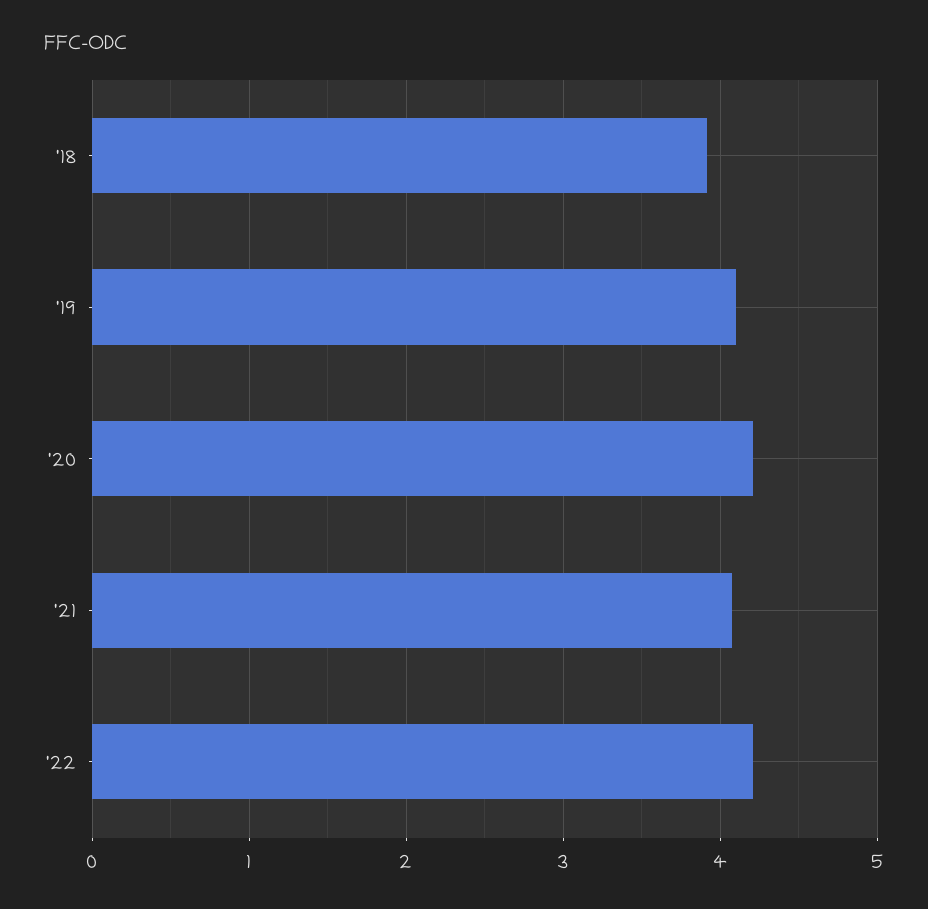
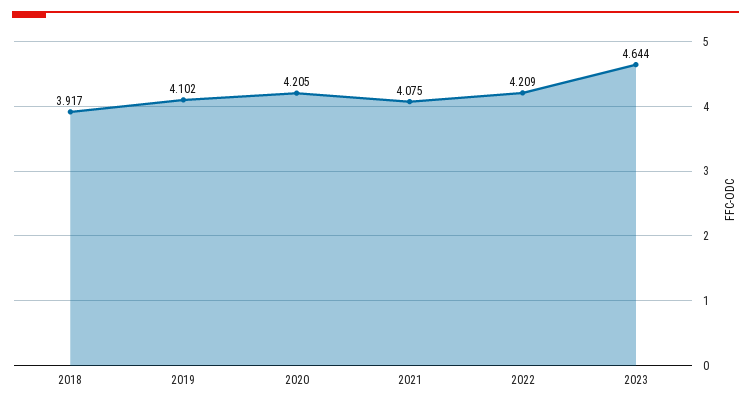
2023: none -> 4.644

